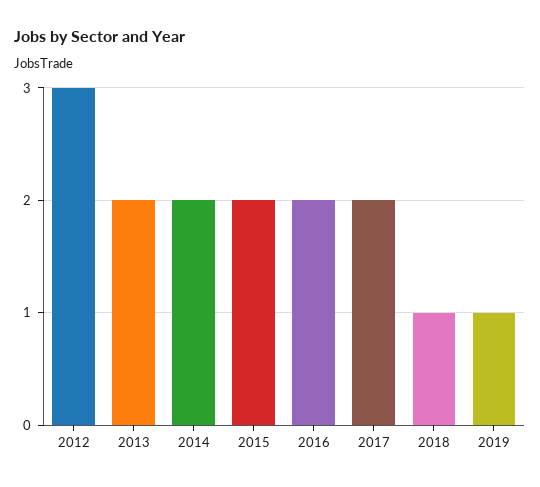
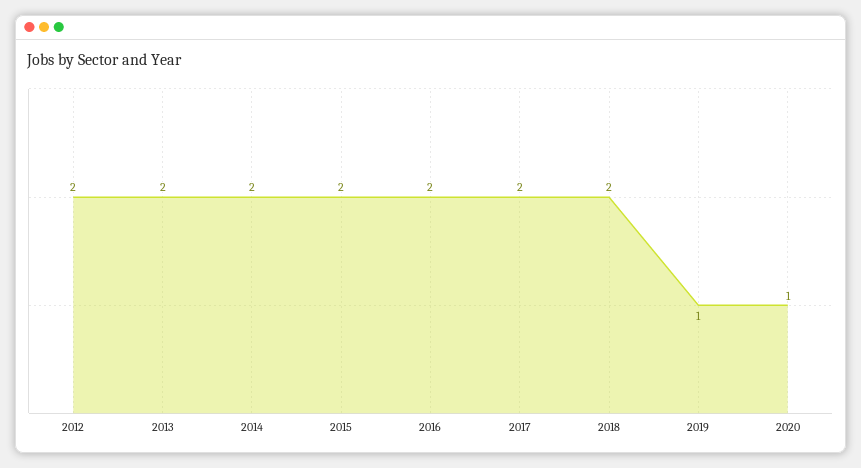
2012: 3 -> 2
2018: 1 -> 2
2020: none -> 1

